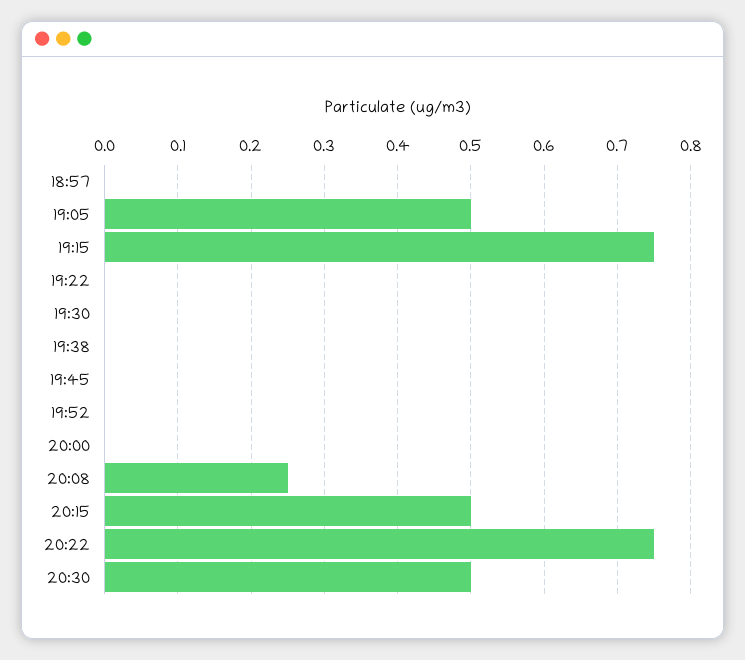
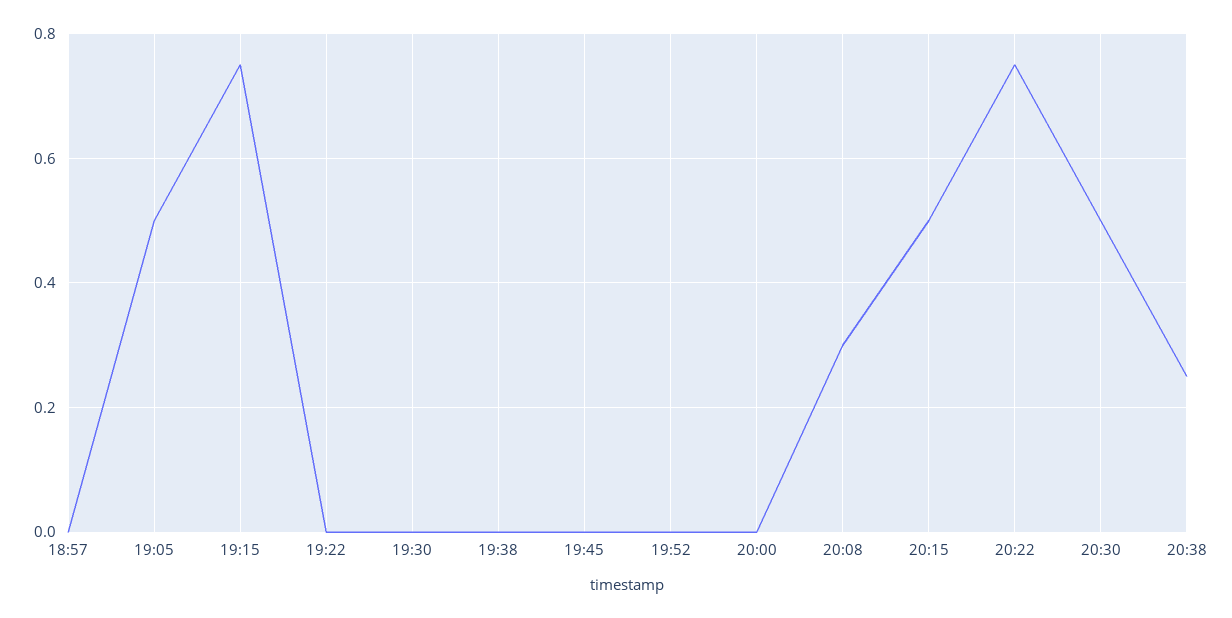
20:08: 0.25 -> 0.3
20:38: none -> 0.25

